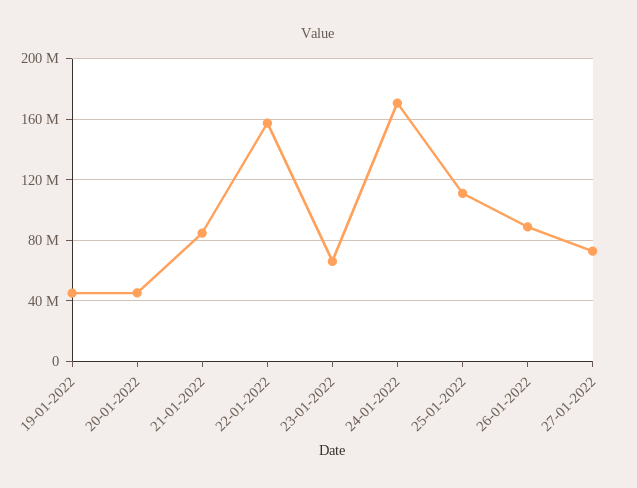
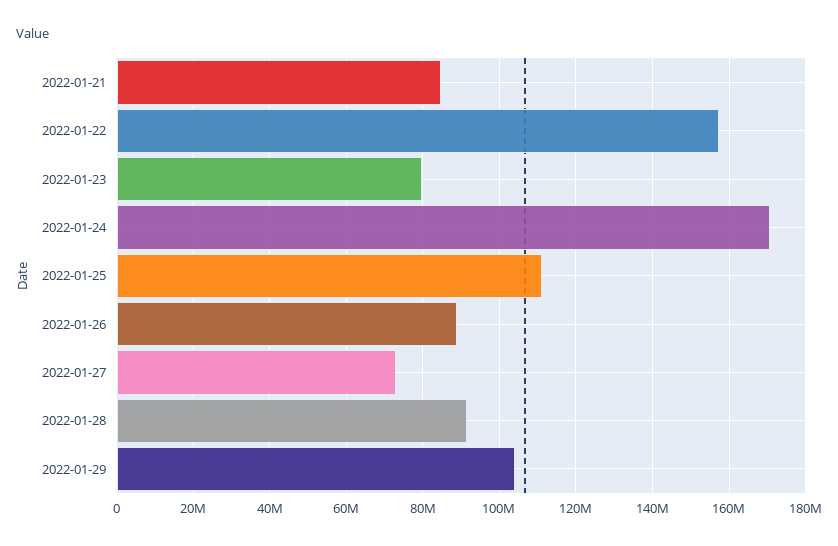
19-01-2022: 45000000 -> none
20-01-2022: 45000000 -> none
23-01-2022: 65000000 -> 80000000
2022-01-28: none -> 92000000
2022-01-29: none -> 104000000

